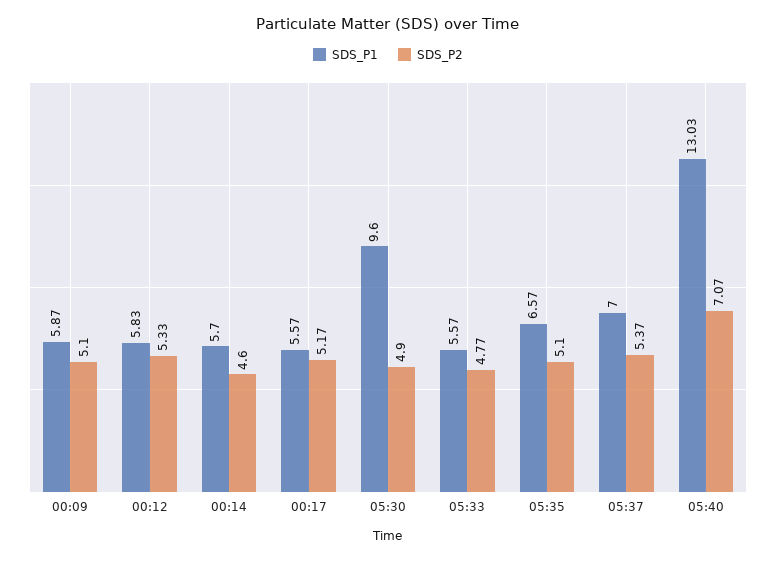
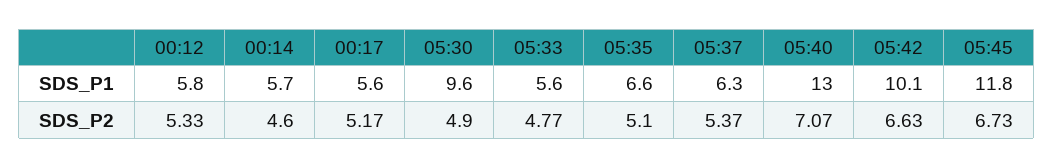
SDS_P1, 00:09: 5.87 -> none
SDS_P2, 00:09: 5.1 -> none
SDS_P1, 05:37: 7 -> 6.3
SDS_P1, 05:42: none -> 10.1
SDS_P1, 05:45: none -> 11.8
SDS_P2, 05:42: none -> 6.63
SDS_P2, 05:45: none -> 6.73

